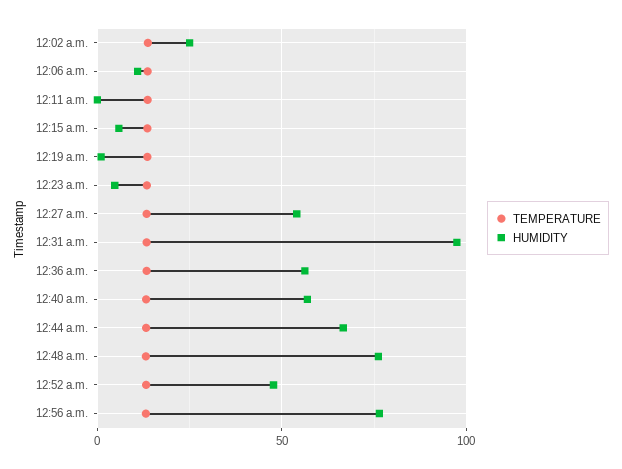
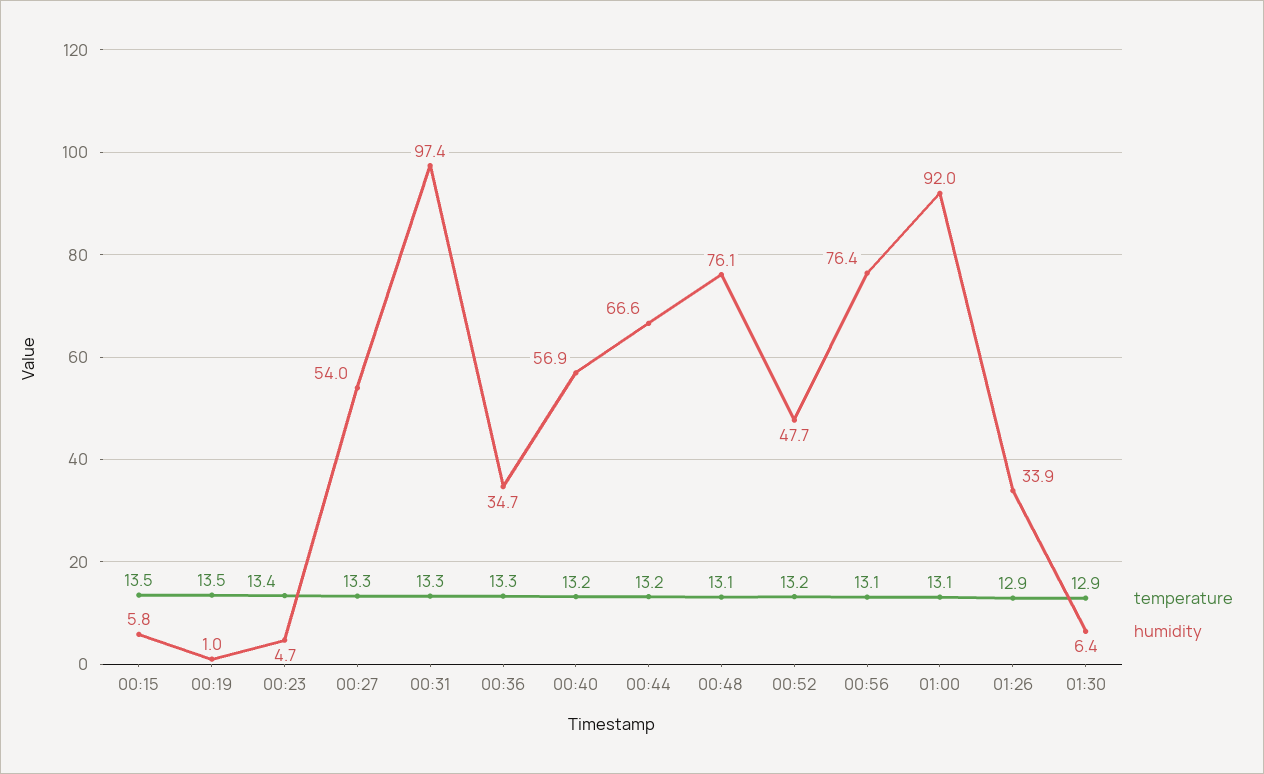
TEMPERATURE, 12:02 a.m.: 15 -> none
HUMIDITY, 12:02 a.m.: 25 -> none
TEMPERATURE, 12:06 a.m.: 15 -> none
HUMIDITY, 12:06 a.m.: 10 -> none
TEMPERATURE, 12:11 a.m.: 15 -> none
HUMIDITY, 12:11 a.m.: 0 -> none
HUMIDITY, 12:36 a.m.: 55 -> 34.7
TEMPERATURE, 01:00: none -> 13.1
HUMIDITY, 01:00: none -> 92
TEMPERATURE, 01:26: none -> 12.9
HUMIDITY, 01:26: none -> 33.9
TEMPERATURE, 01:30: none -> 12.9
HUMIDITY, 01:30: none -> 6.4

